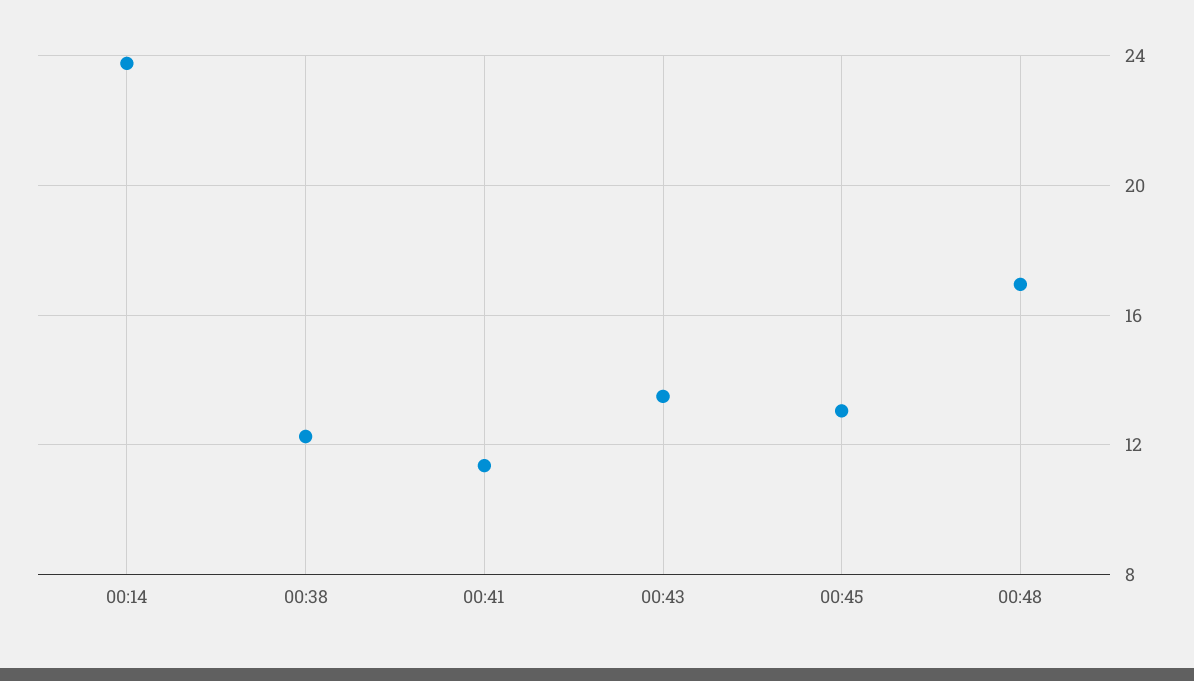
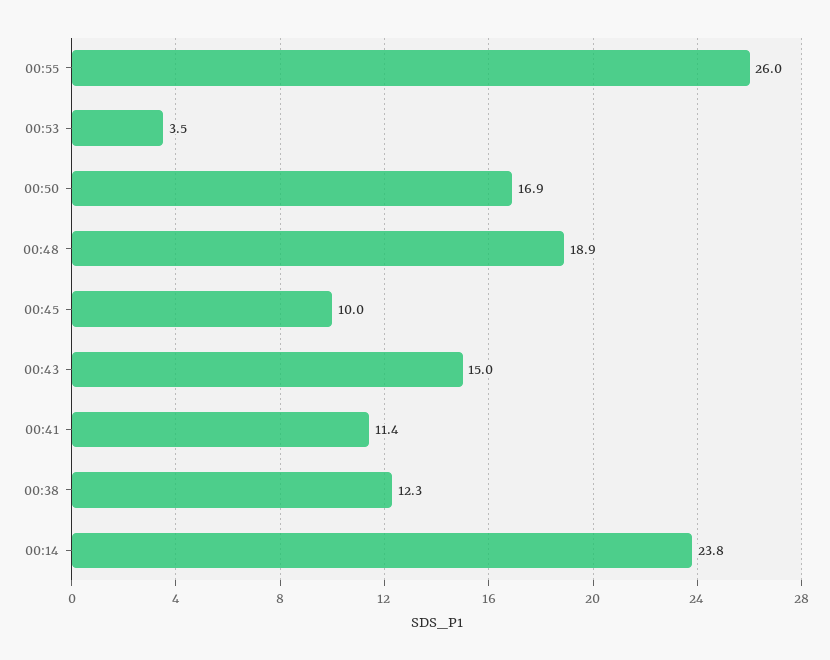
00:43: 13.5 -> 15
00:45: 13 -> 10
00:48: 17 -> 18.9
00:55: none -> 26
00:53: none -> 3.5
00:50: none -> 16.9

